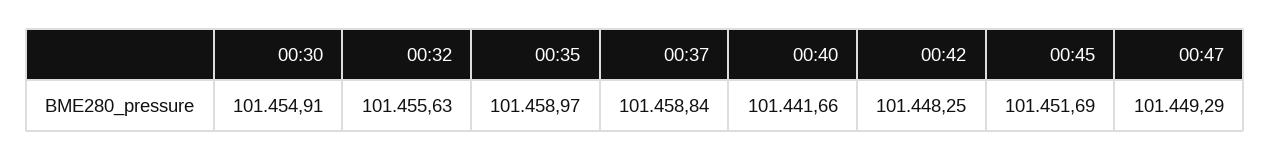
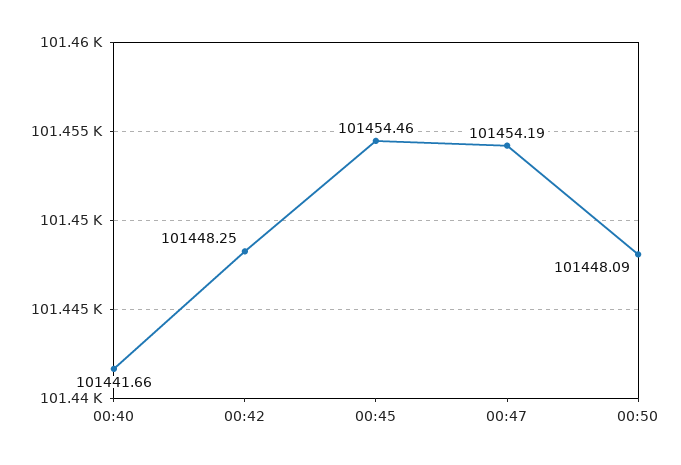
00:30: 101454.91 -> none
00:32: 101455.63 -> none
00:35: 101458.97 -> none
00:37: 101458.84 -> none
00:45: 101451.69 -> 101454.46
00:47: 101449.29 -> 101454.19
00:50: none -> 101448.09

